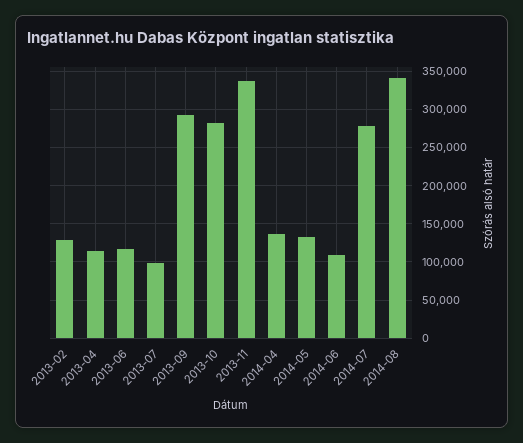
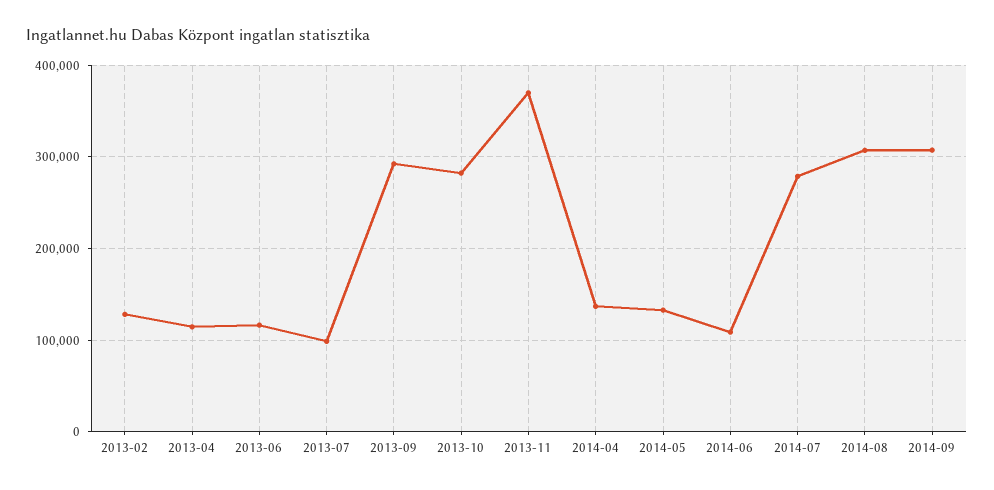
2013-11: 340000 -> 370000
2014-08: 340000 -> 310000
2014-09: none -> 310000

